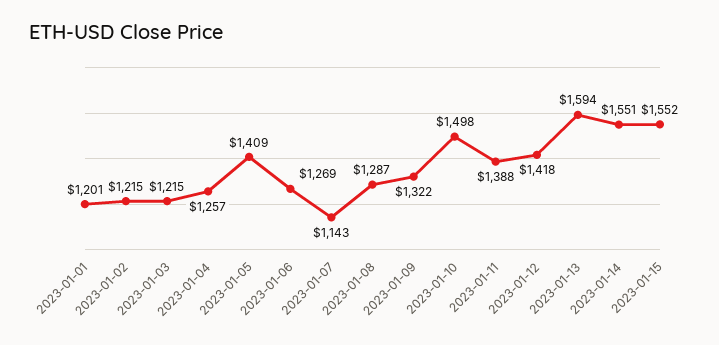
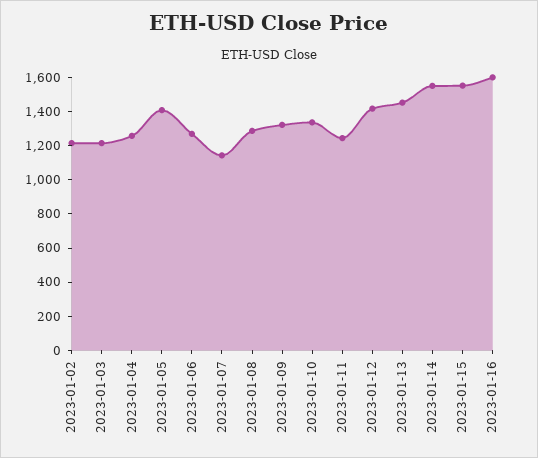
2023-01-01: 1201 -> none
2023-01-10: 1498 -> 1350
2023-01-11: 1388 -> 1250
2023-01-13: 1594 -> 1450
2023-01-16: none -> 1600

